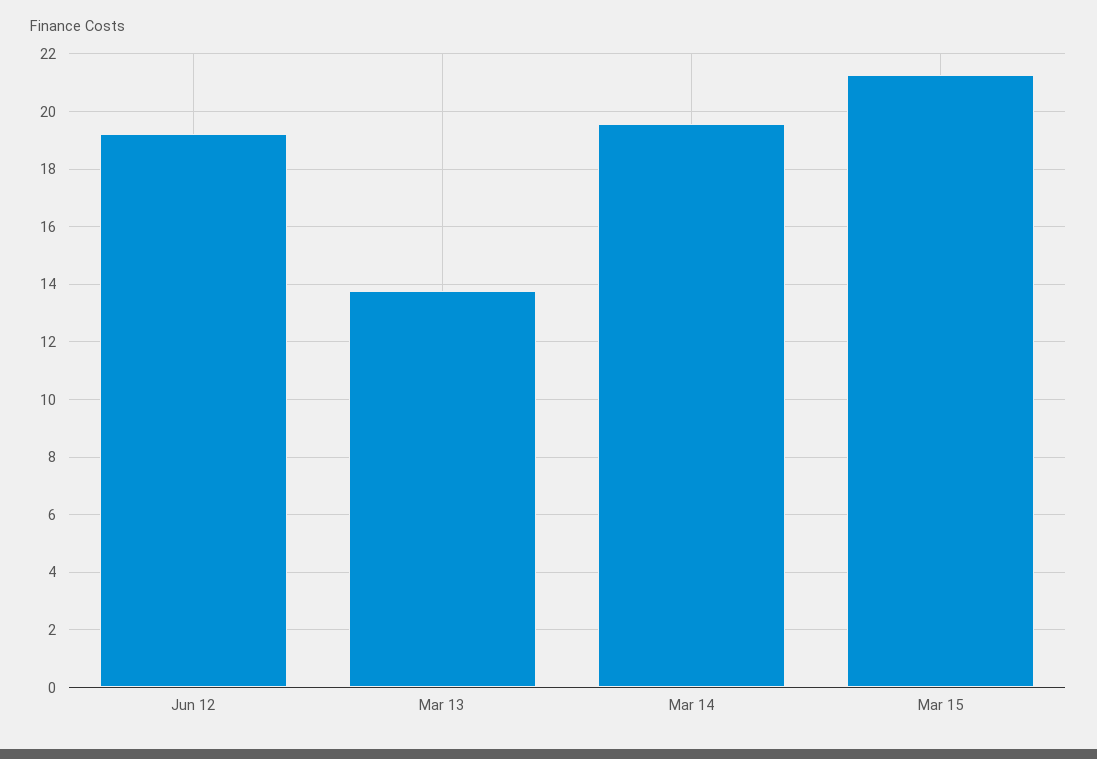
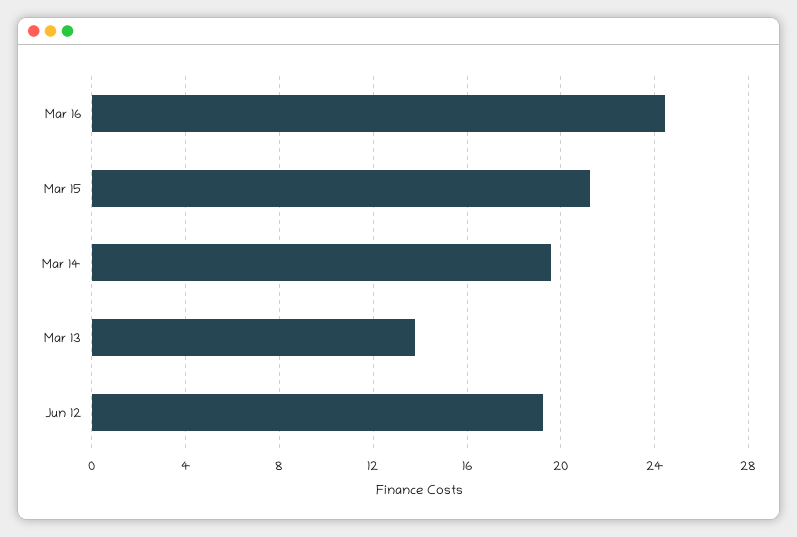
Mar 16: none -> 24.5

